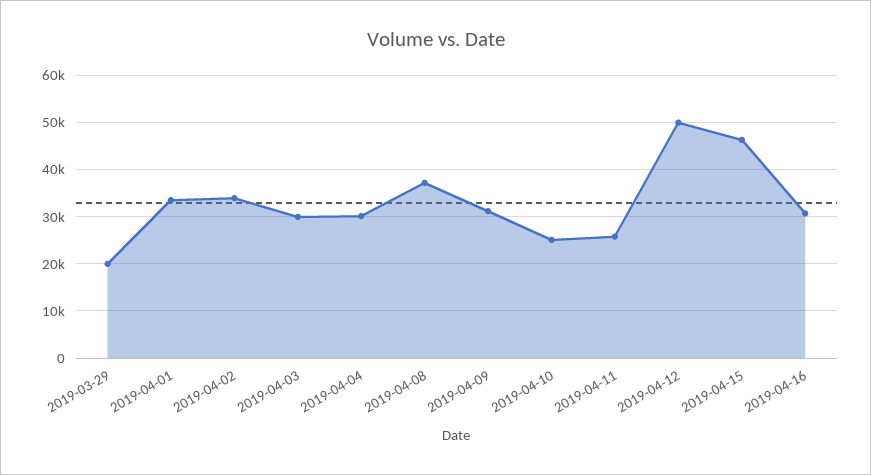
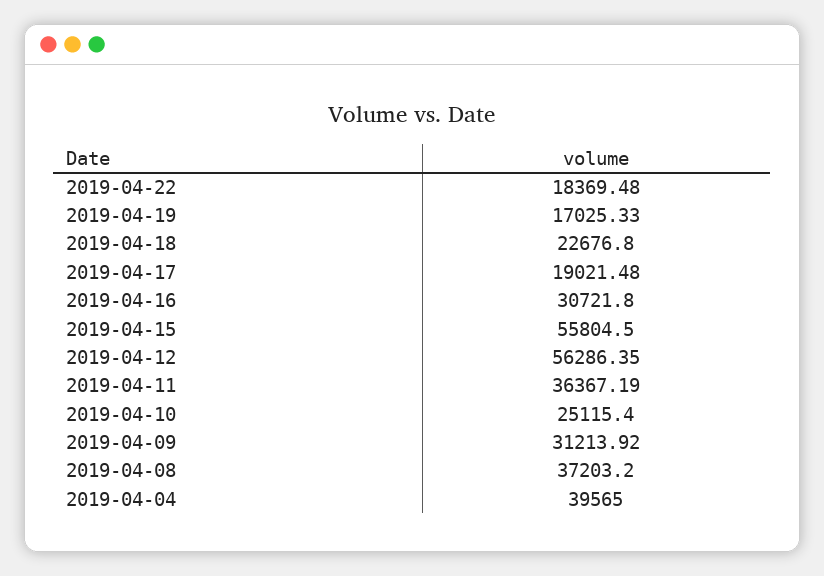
2019-03-29: 20000 -> none
2019-04-01: 34000 -> none
2019-04-02: 34000 -> none
2019-04-03: 30000 -> none
2019-04-04: 30000 -> 39565
2019-04-11: 26000 -> 36367.19
2019-04-12: 50000 -> 56286.35
2019-04-15: 46000 -> 55804.5
2019-04-22: none -> 18369.48
2019-04-19: none -> 17025.33
2019-04-18: none -> 22676.8
2019-04-17: none -> 19021.48

